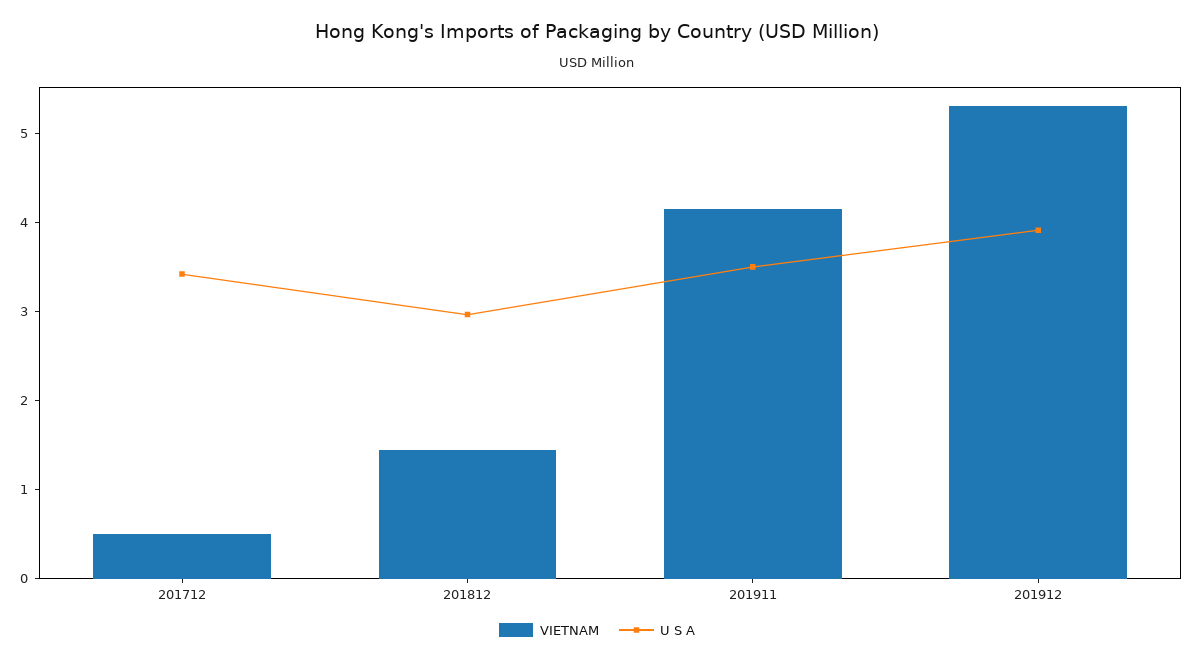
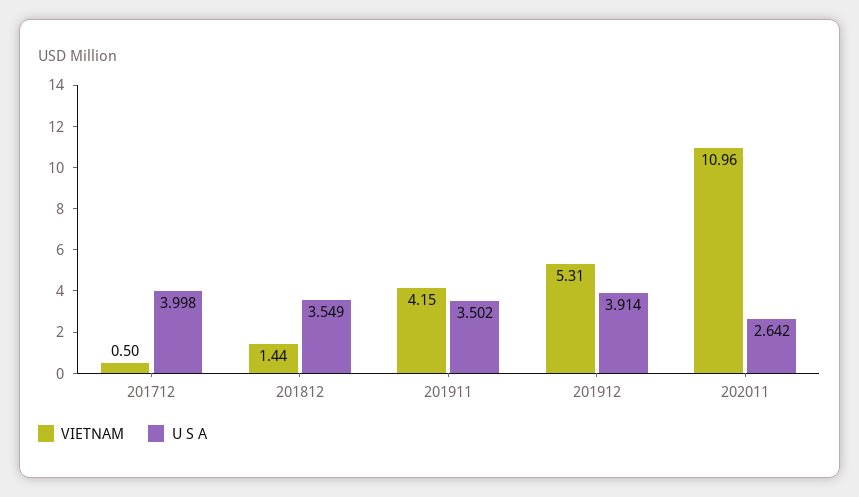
U S A, 201712: 3.4 -> 3.998
U S A, 201812: 3 -> 3.549
VIETNAM, 202011: none -> 10.96
U S A, 202011: none -> 2.642

